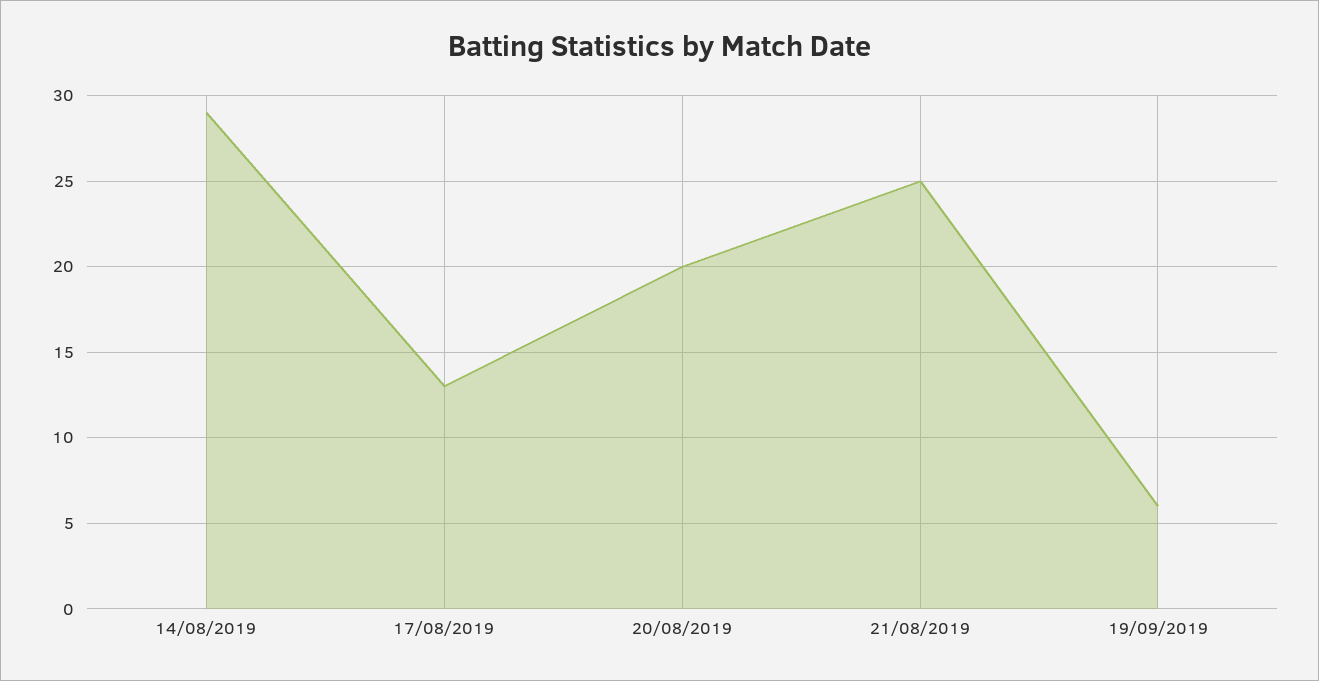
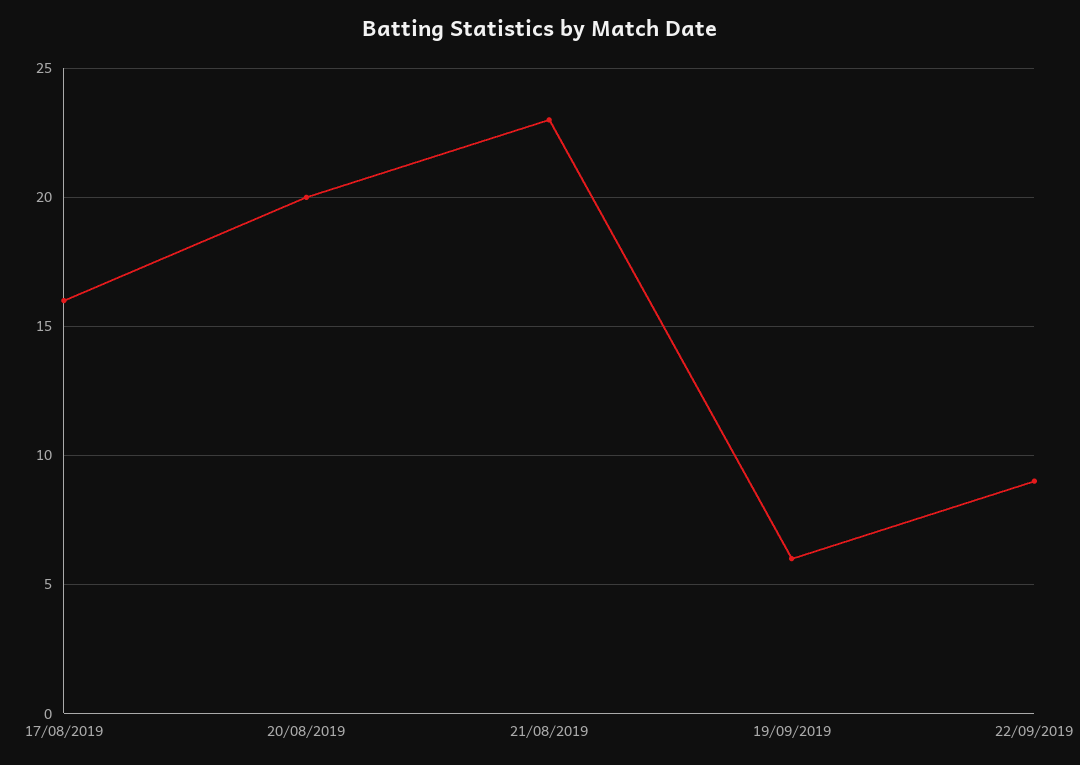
14/08/2019: 29 -> none
17/08/2019: 13 -> 16
21/08/2019: 25 -> 23
22/09/2019: none -> 9

